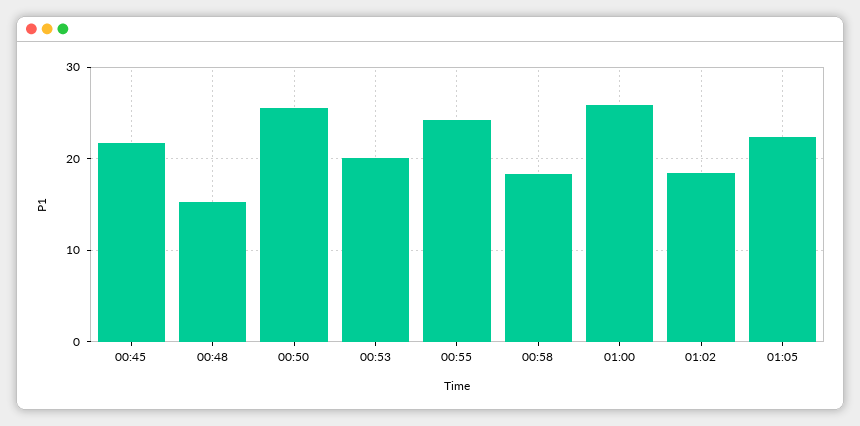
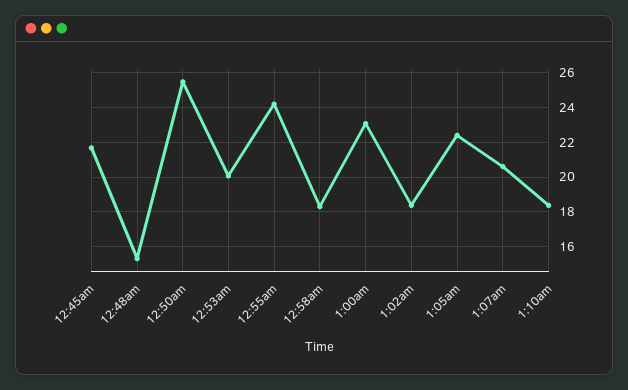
01:00: 26 -> 23
1:07am: none -> 20.5
1:10am: none -> 18.5

